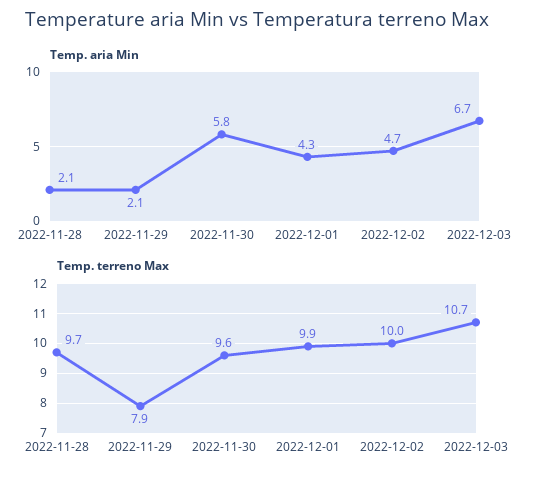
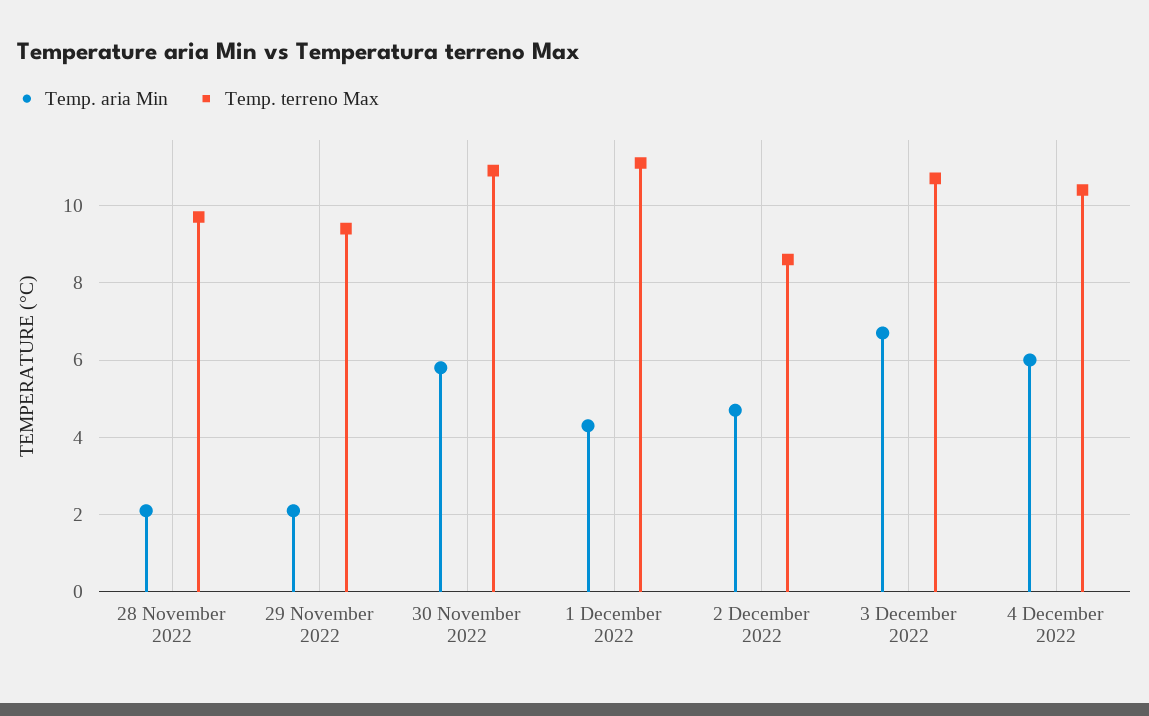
Temp. terreno Max, 2022-11-29: 7.9 -> 9.5
Temp. terreno Max, 2022-11-30: 9.6 -> 11
Temp. terreno Max, 2022-12-01: 9.9 -> 11
Temp. terreno Max, 2022-12-02: 10 -> 8.5
Temp. aria Min, 4 December 2022: none -> 6
Temp. terreno Max, 4 December 2022: none -> 10.5

